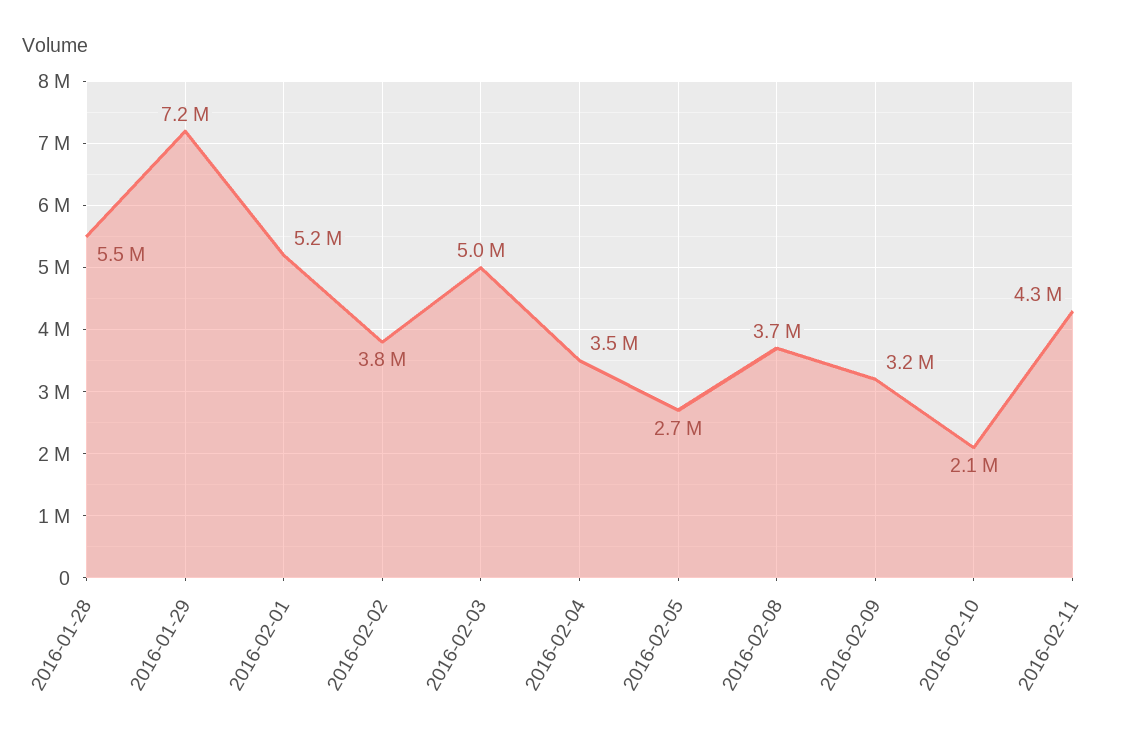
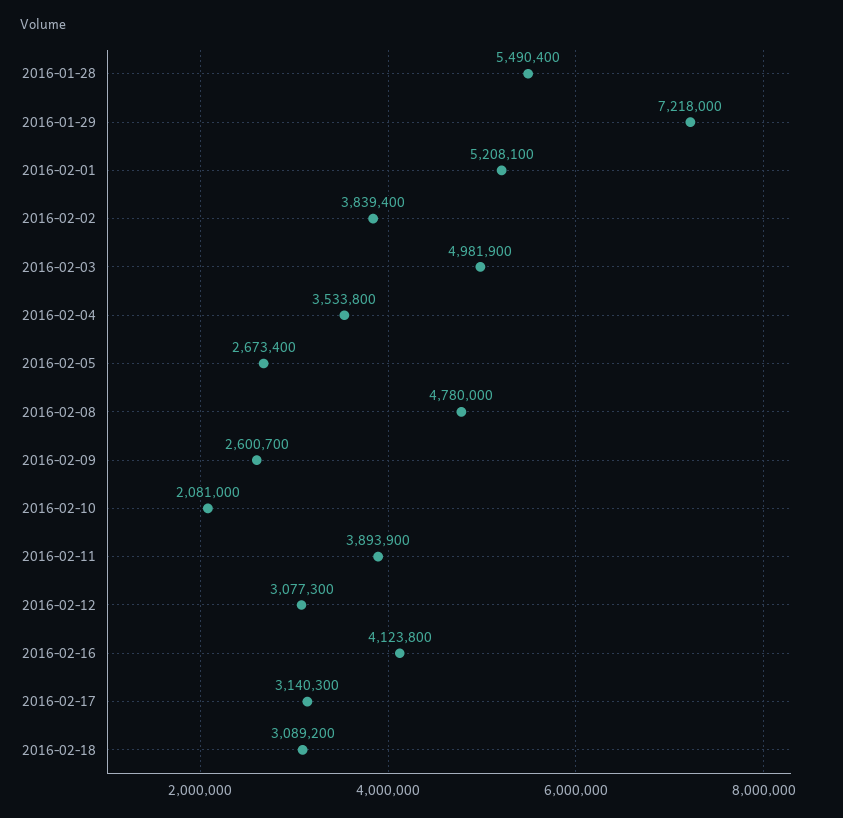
2016-02-08: 3700000 -> 4780000
2016-02-09: 3200000 -> 2600700
2016-02-11: 4300000 -> 3893900
2016-02-12: none -> 3077300
2016-02-16: none -> 4123800
2016-02-17: none -> 3140300
2016-02-18: none -> 3089200

